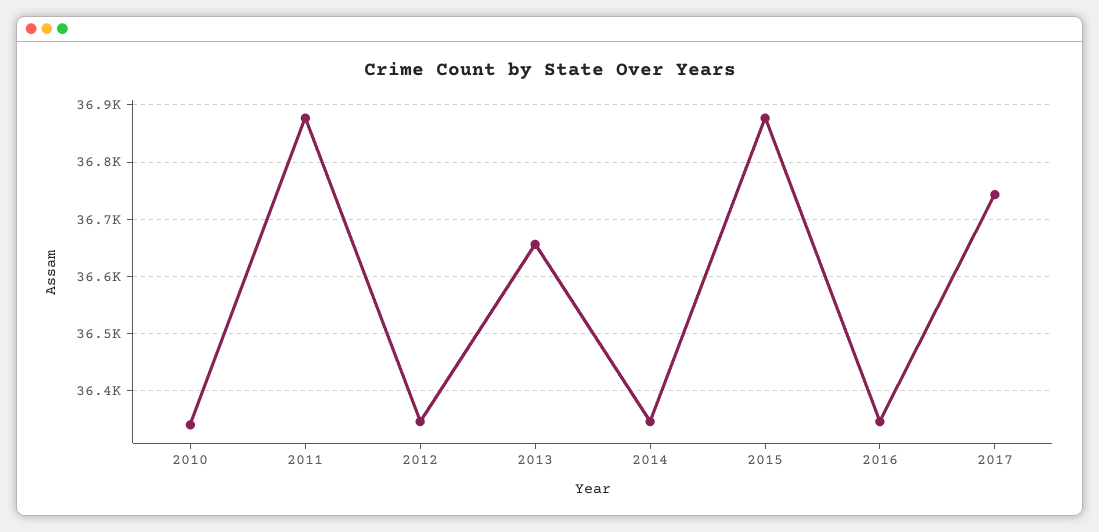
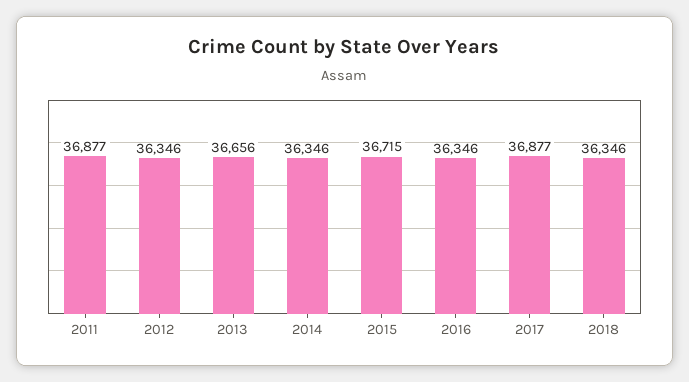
2010: 36340 -> none
2015: 36880 -> 36715
2017: 36740 -> 36877
2018: none -> 36346

